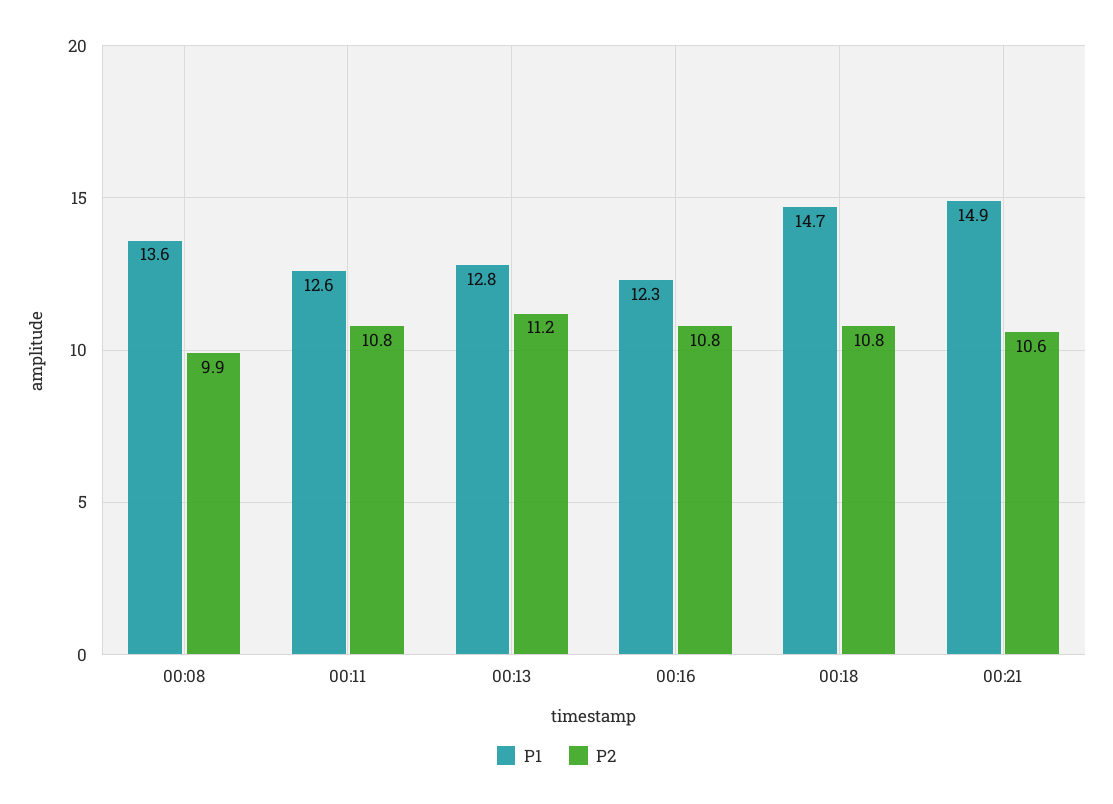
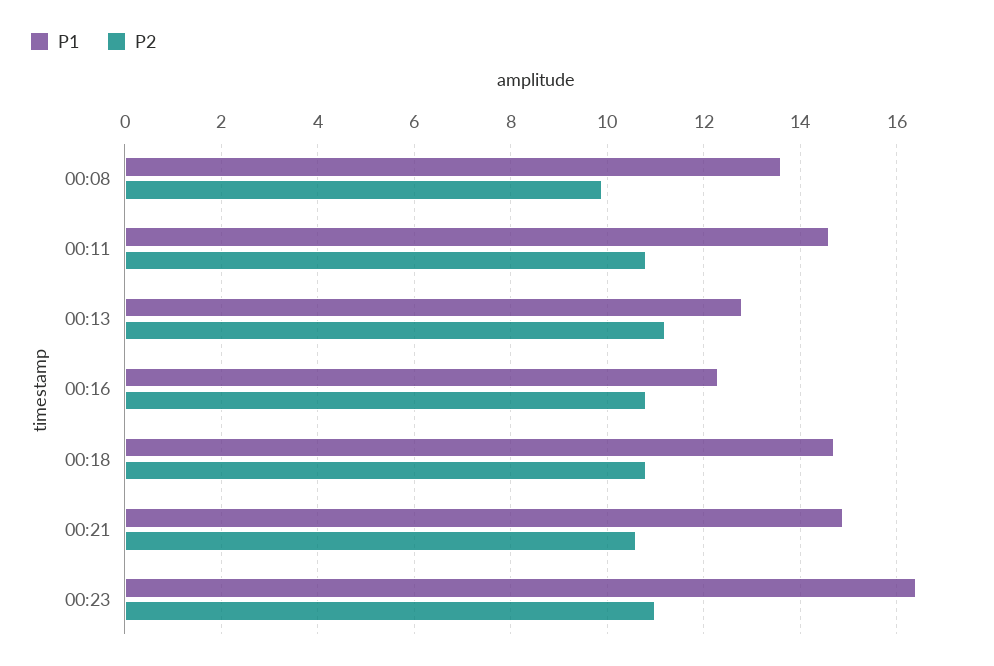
P1, 00:11: 12.6 -> 14.5
P1, 00:23: none -> 16.5
P2, 00:23: none -> 11

